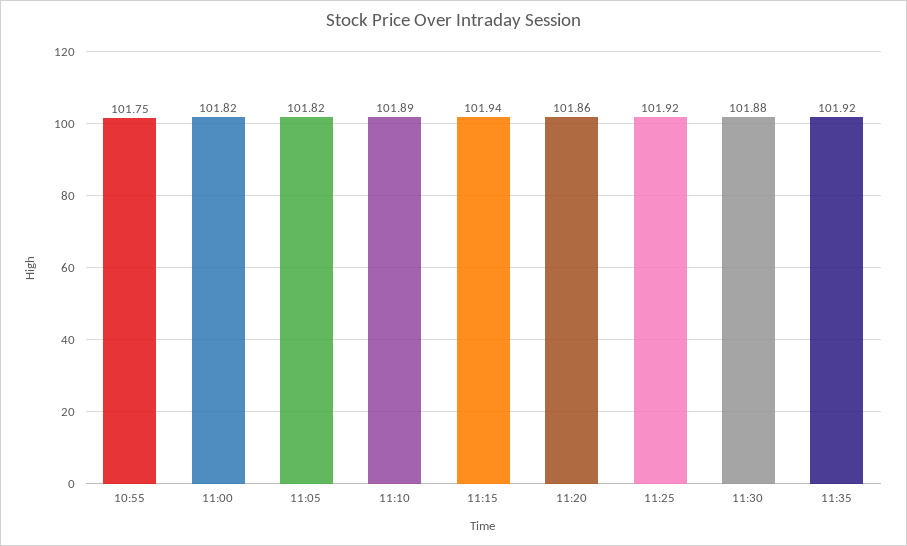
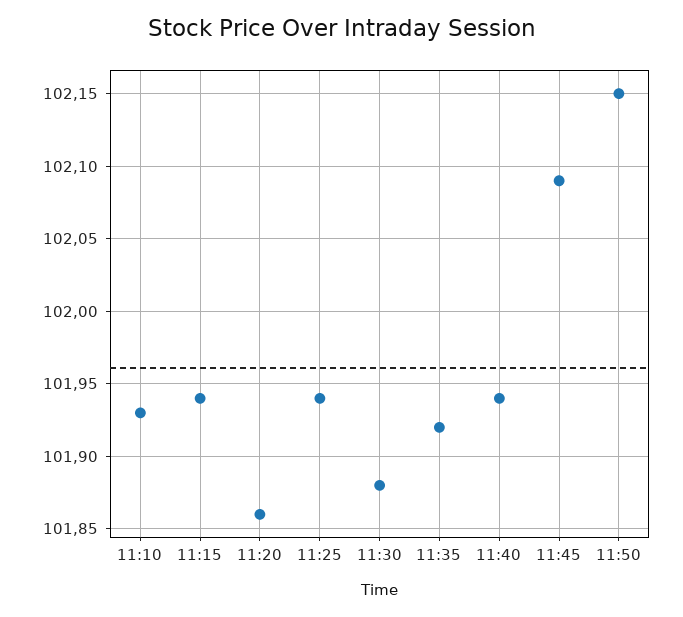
10:55: 101.75 -> none
11:00: 101.82 -> none
11:05: 101.82 -> none
11:10: 101.89 -> 101.93
11:25: 101.92 -> 101.94
11:40: none -> 101.94
11:45: none -> 102.09
11:50: none -> 102.15

